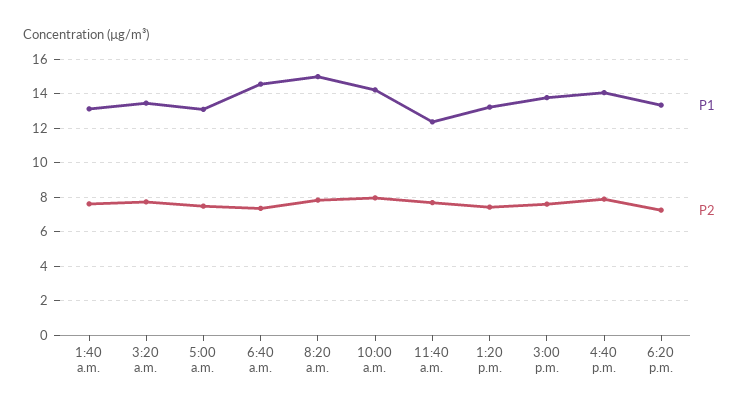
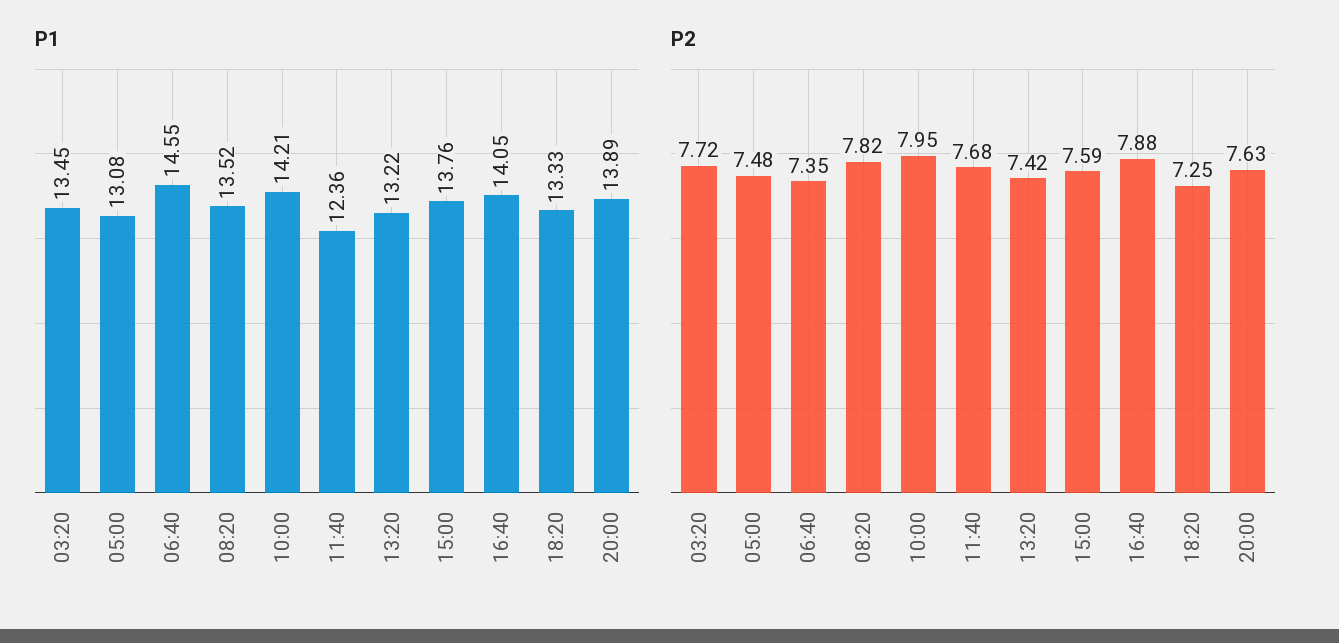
P1, 1:40 a.m.: 13 -> none
P2, 1:40 a.m.: 7.5 -> none
P1, 8:20 a.m.: 15 -> 13.52
P1, 20:00: none -> 13.89
P2, 20:00: none -> 7.63

